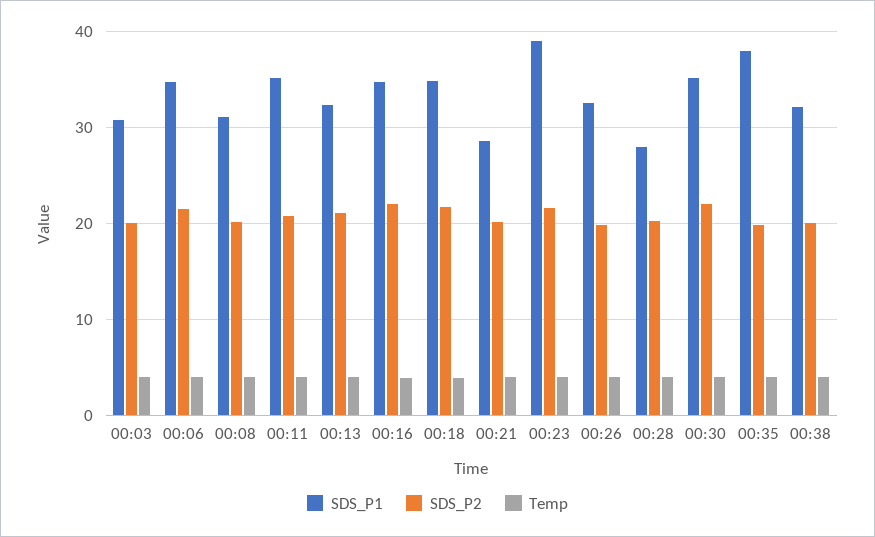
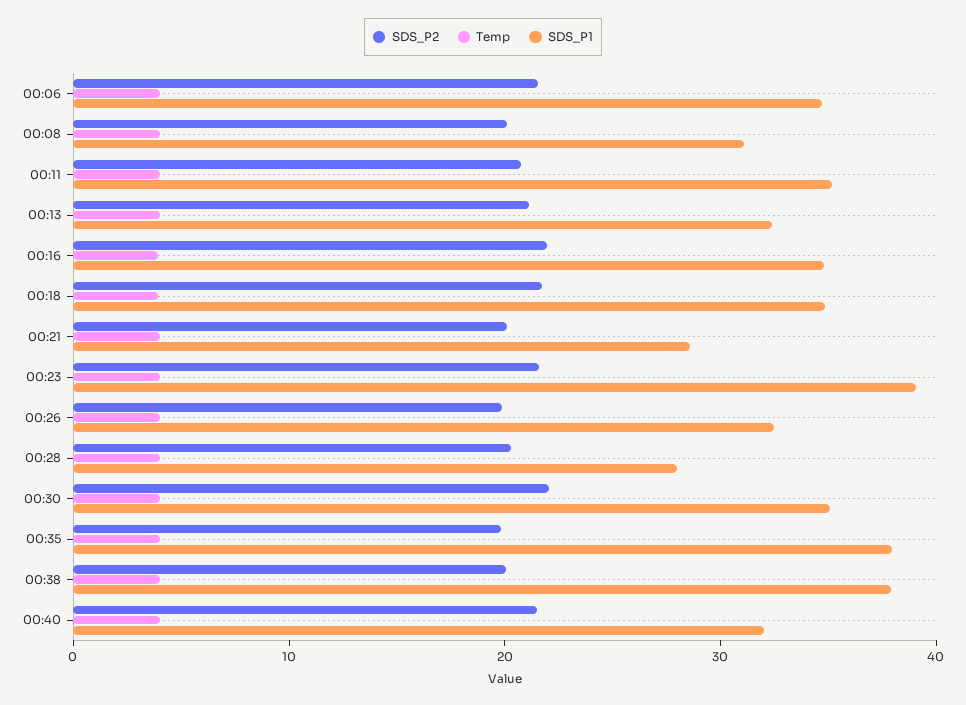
SDS_P1, 00:03: 31 -> none
SDS_P2, 00:03: 20 -> none
Temp, 00:03: 4 -> none
SDS_P1, 00:38: 32 -> 38
SDS_P2, 00:40: none -> 22
Temp, 00:40: none -> 4
SDS_P1, 00:40: none -> 32

